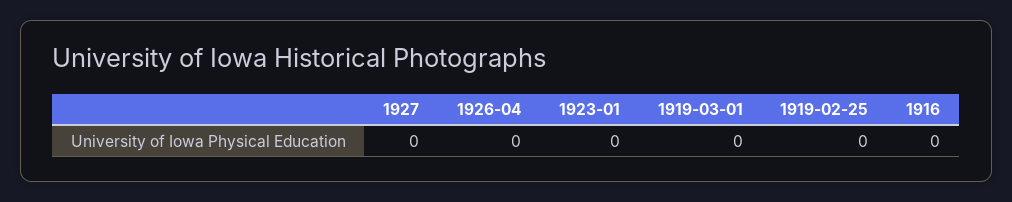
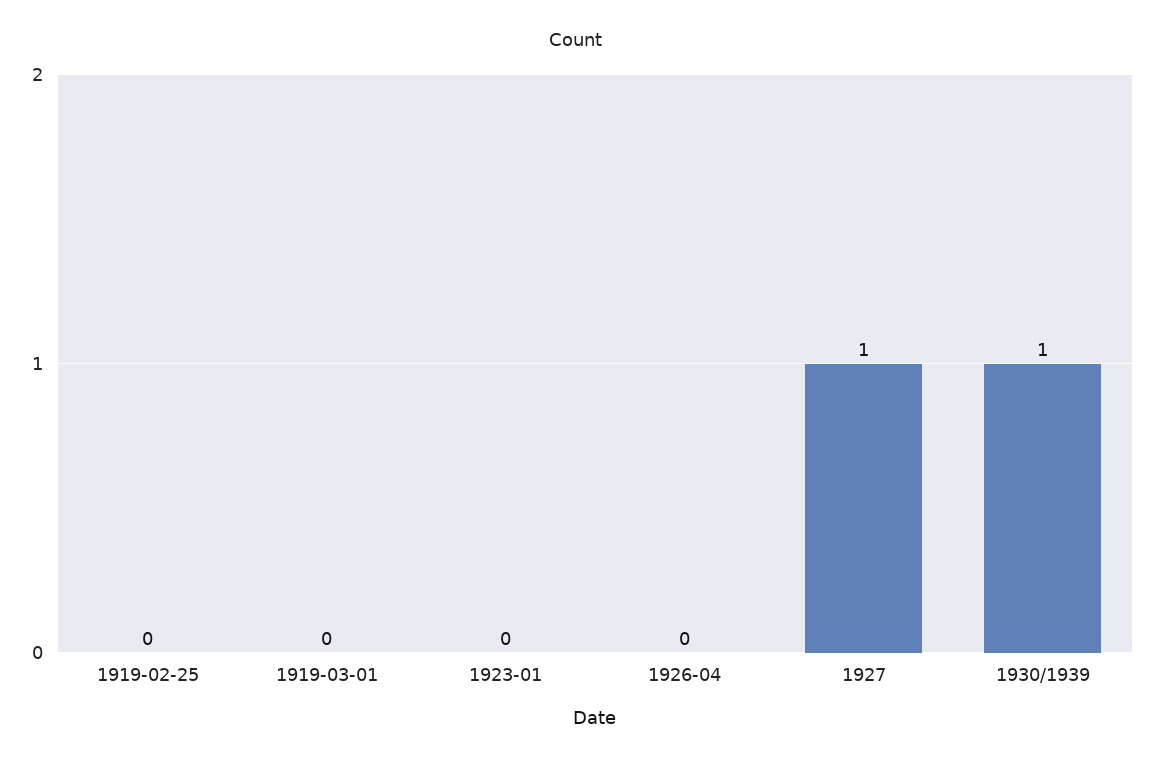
1927: 0 -> 1
1916: 0 -> none
1930/1939: none -> 1

